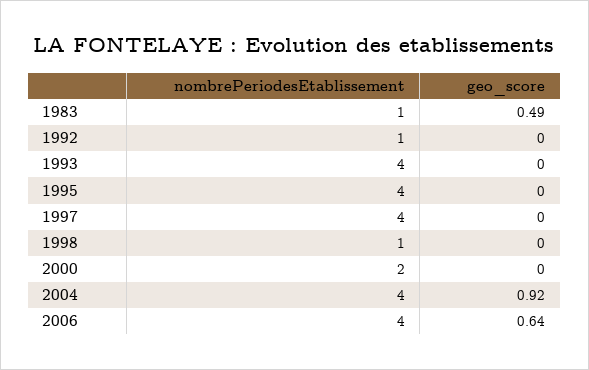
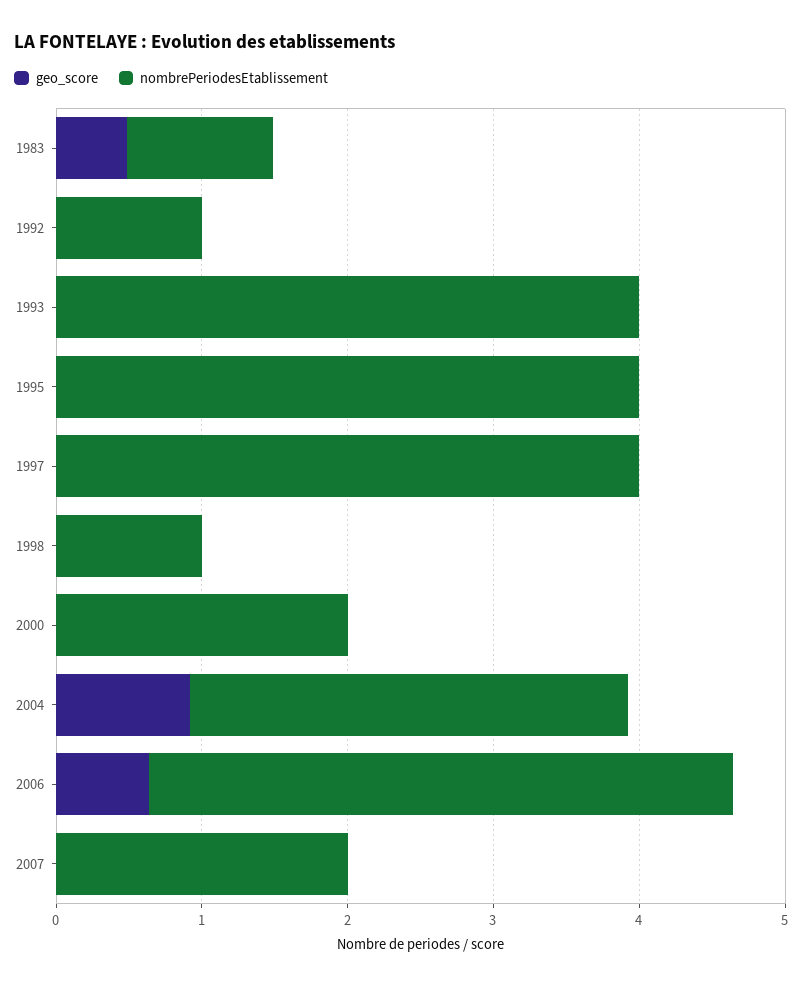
nombrePeriodesEtablissement, 2004: 4 -> 3
geo_score, 2007: none -> 0
nombrePeriodesEtablissement, 2007: none -> 2

